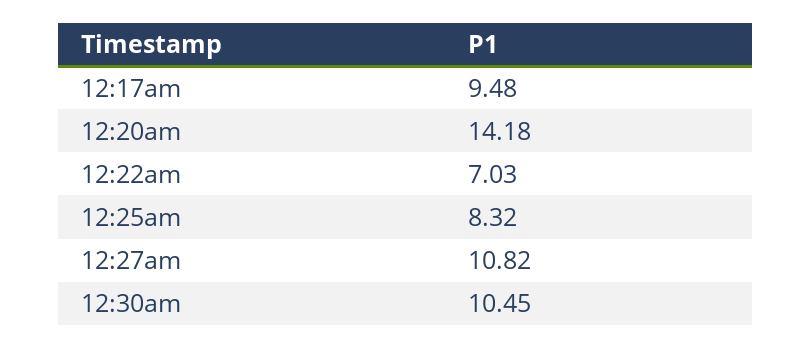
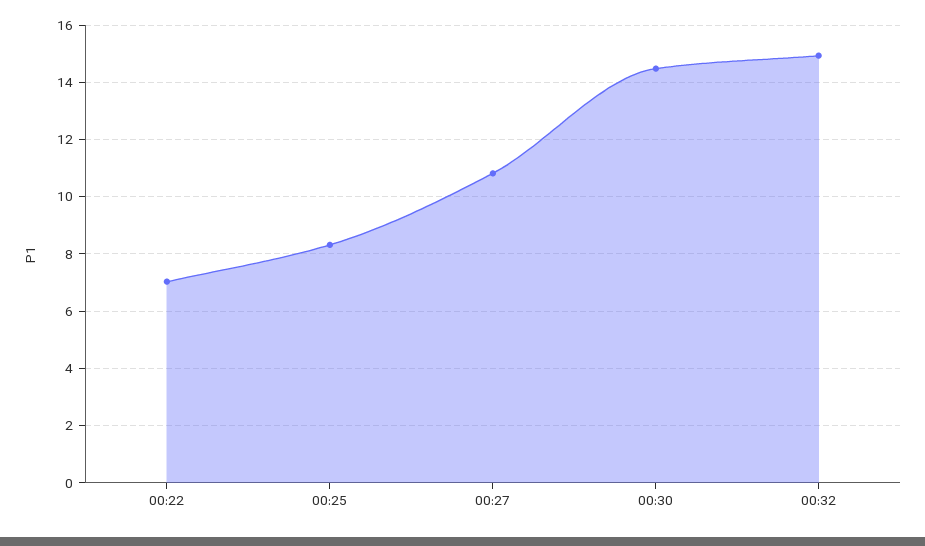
12:17am: 9.48 -> none
12:20am: 14.18 -> none
12:30am: 10.45 -> 14.5
00:32: none -> 15

